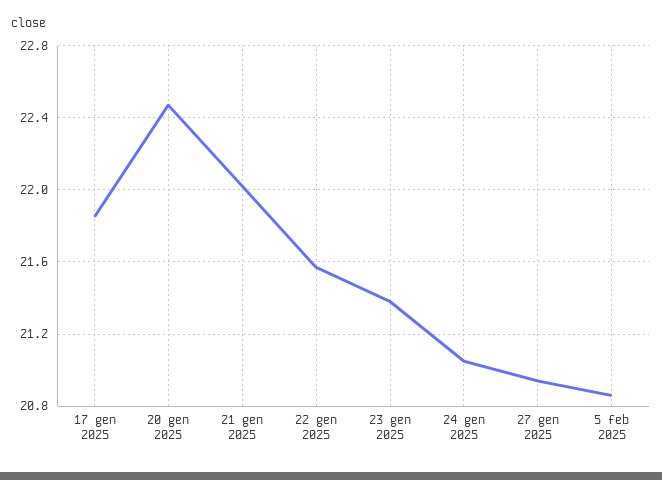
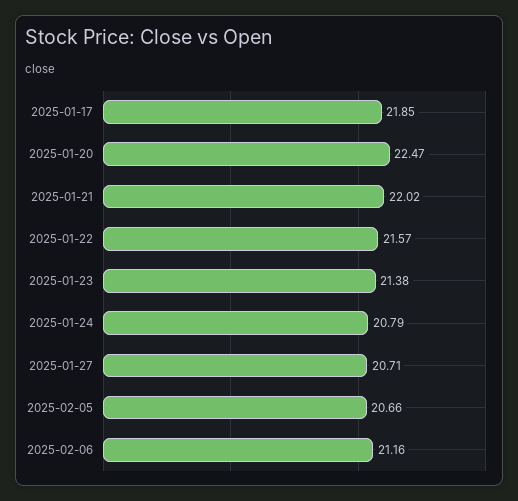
24 gen 2025: 21.05 -> 20.79
27 gen 2025: 20.95 -> 20.71
5 feb 2025: 20.85 -> 20.66
2025-02-06: none -> 21.16

